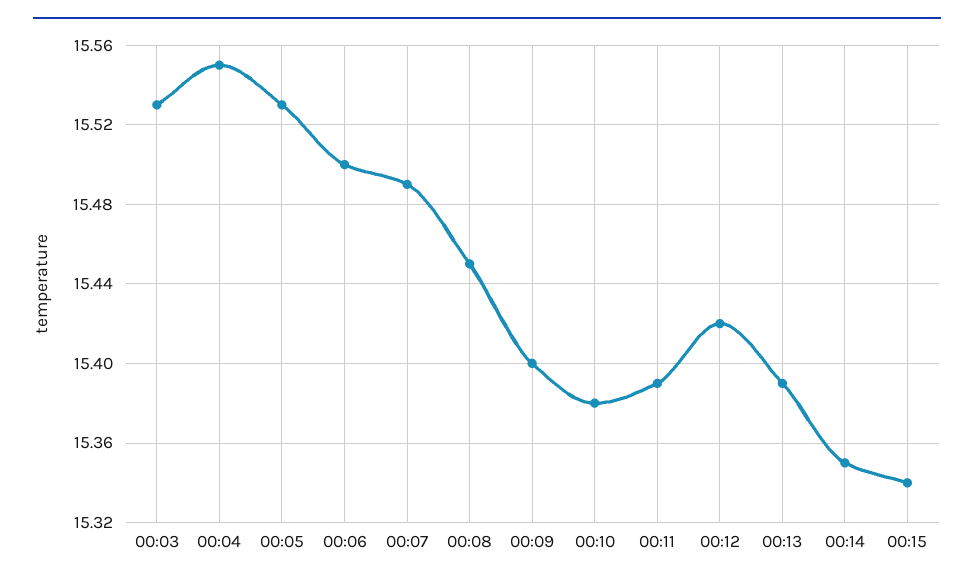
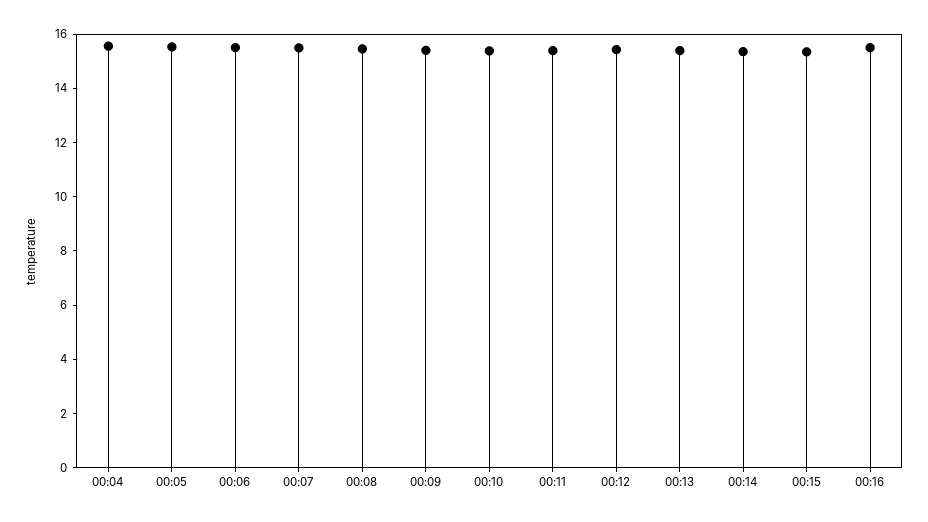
00:03: 15.53 -> none
00:16: none -> 15.5

